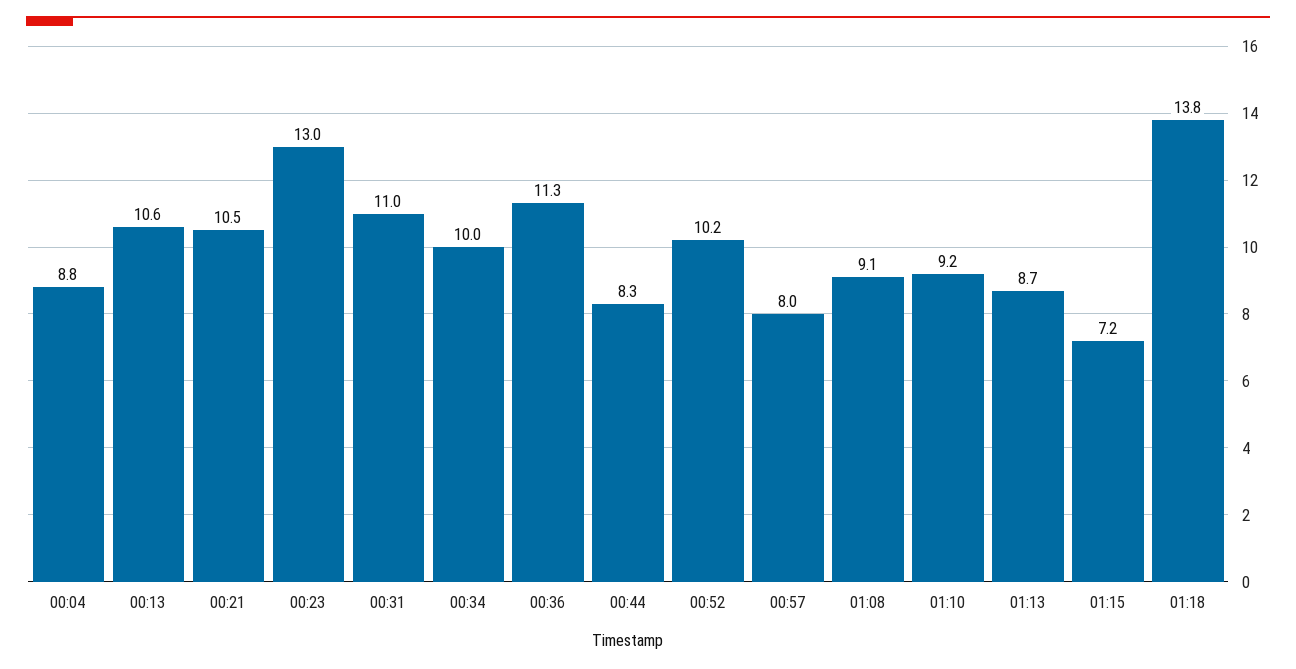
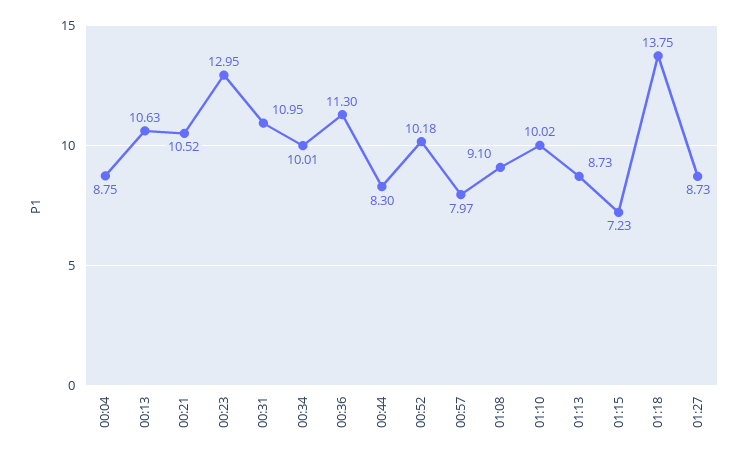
01:10: 9.2 -> 10.02
01:27: none -> 8.73

